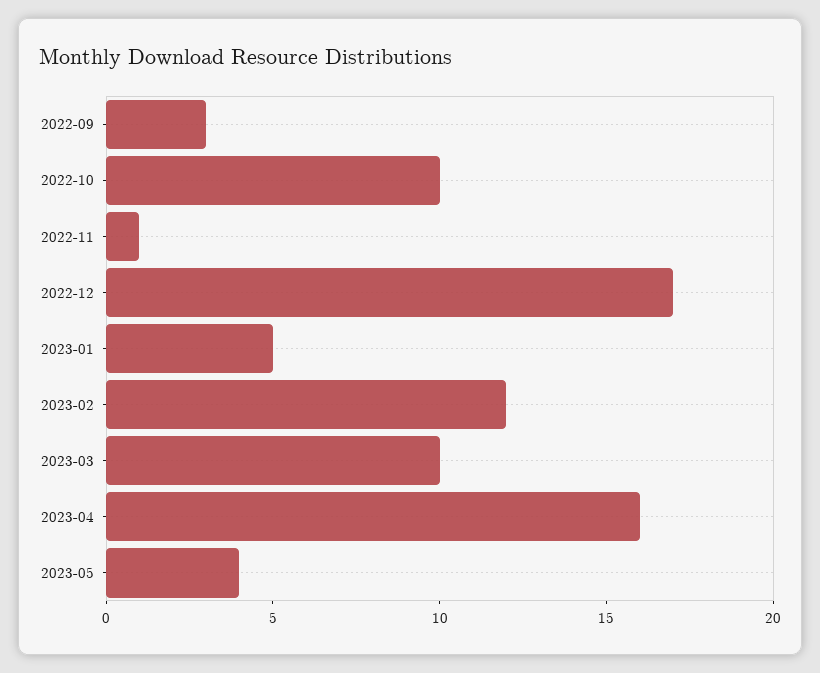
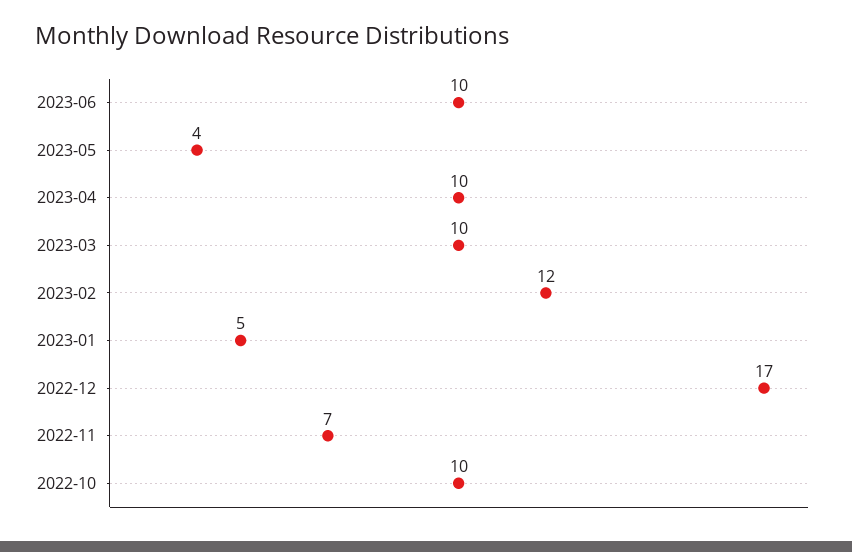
2022-09: 3 -> none
2022-11: 1 -> 7
2023-04: 16 -> 10
2023-06: none -> 10

